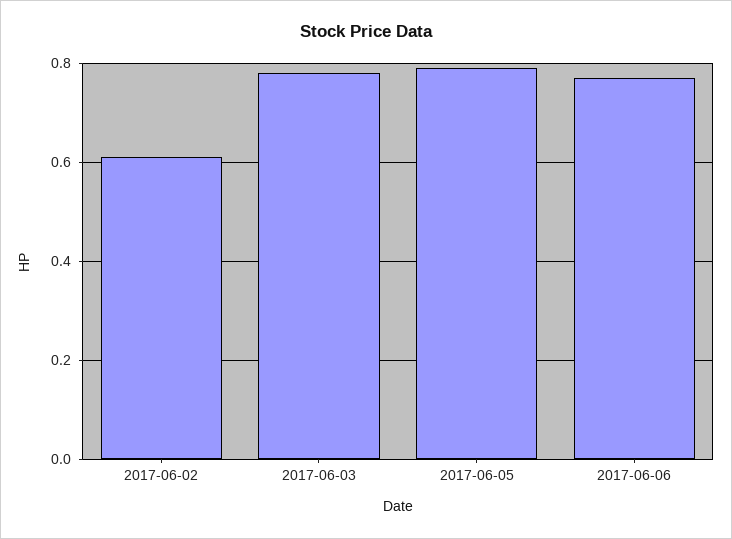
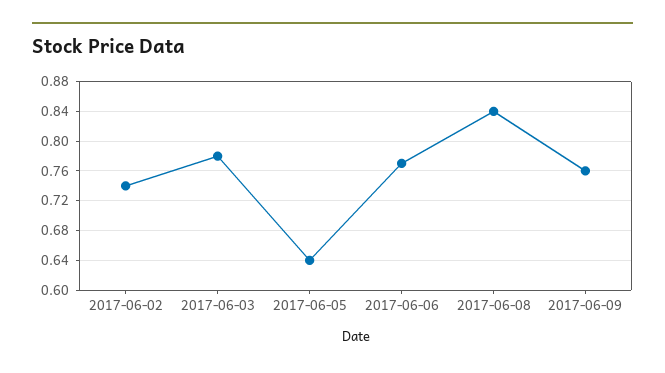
2017-06-02: 0.6 -> 0.74
2017-06-05: 0.8 -> 0.64
2017-06-08: none -> 0.84
2017-06-09: none -> 0.76

